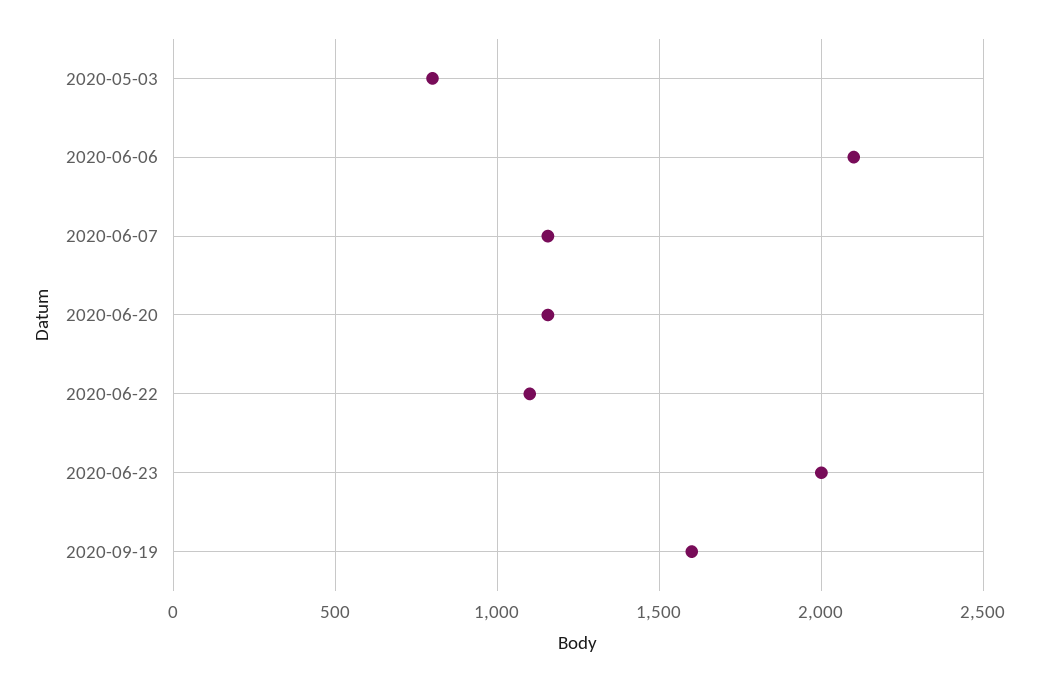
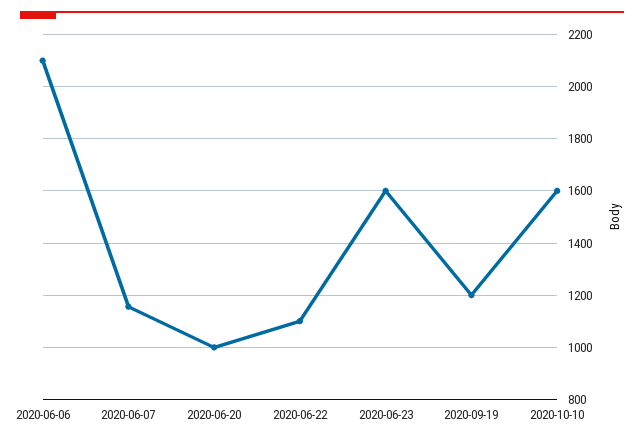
2020-05-03: 800 -> none
2020-06-20: 1150 -> 1000
2020-06-23: 2000 -> 1600
2020-09-19: 1600 -> 1200
2020-10-10: none -> 1600

